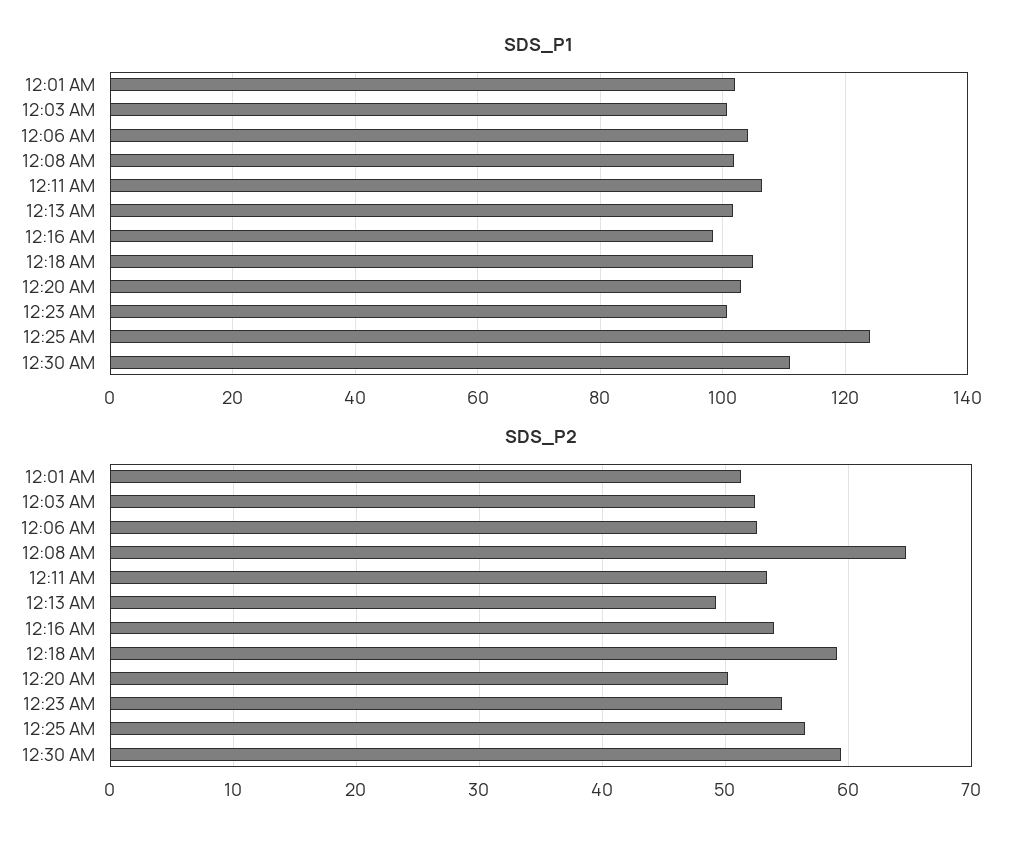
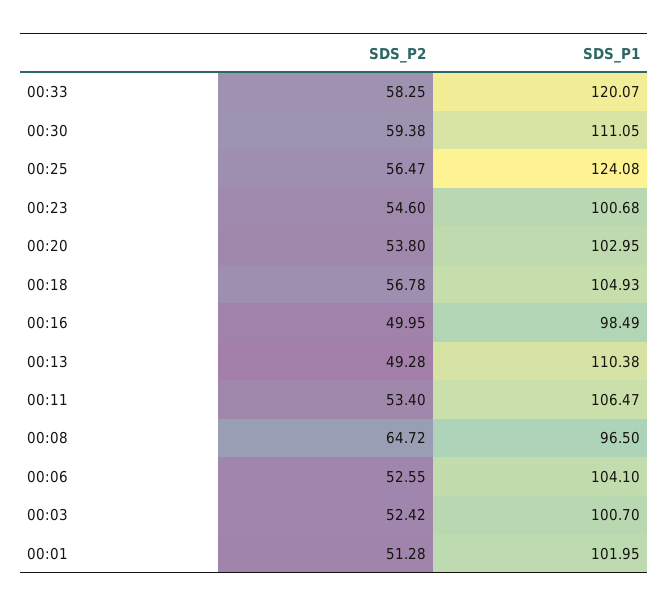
SDS_P1, 12:08 AM: 102 -> 96.5
SDS_P1, 12:13 AM: 102 -> 110.38
SDS_P2, 12:16 AM: 54 -> 49.95
SDS_P2, 12:18 AM: 59 -> 56.78
SDS_P2, 12:20 AM: 50 -> 53.8
SDS_P2, 00:33: none -> 58.25
SDS_P1, 00:33: none -> 120.07

